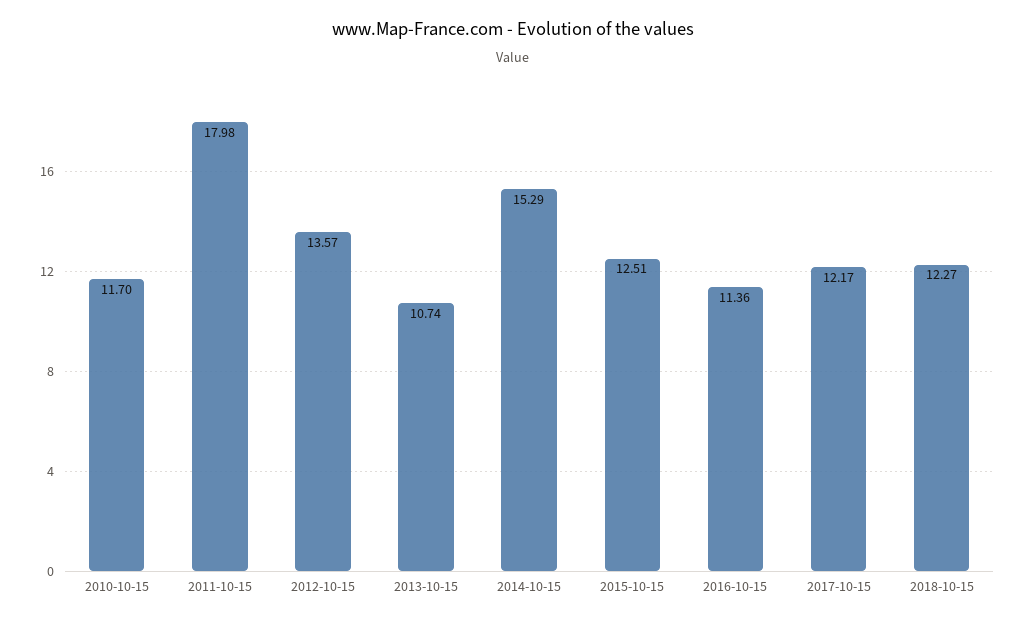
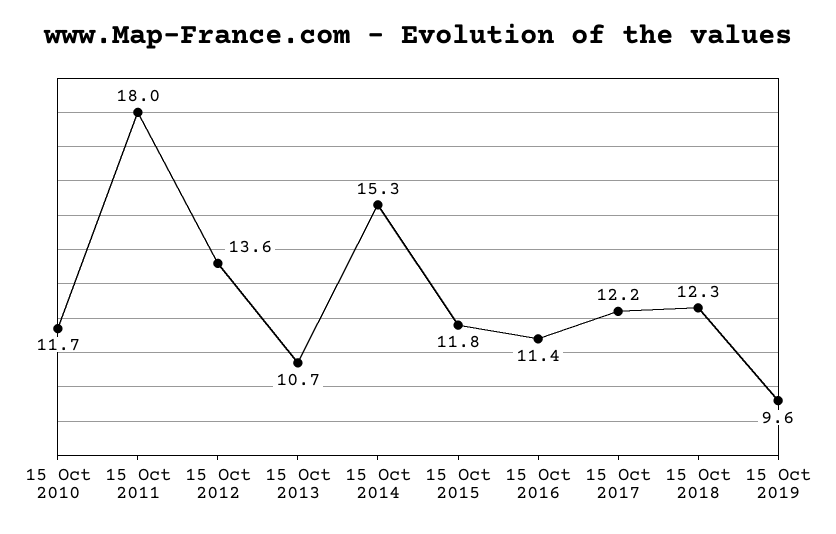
2015-10-15: 12.51 -> 11.8
15 Oct 2019: none -> 9.6

